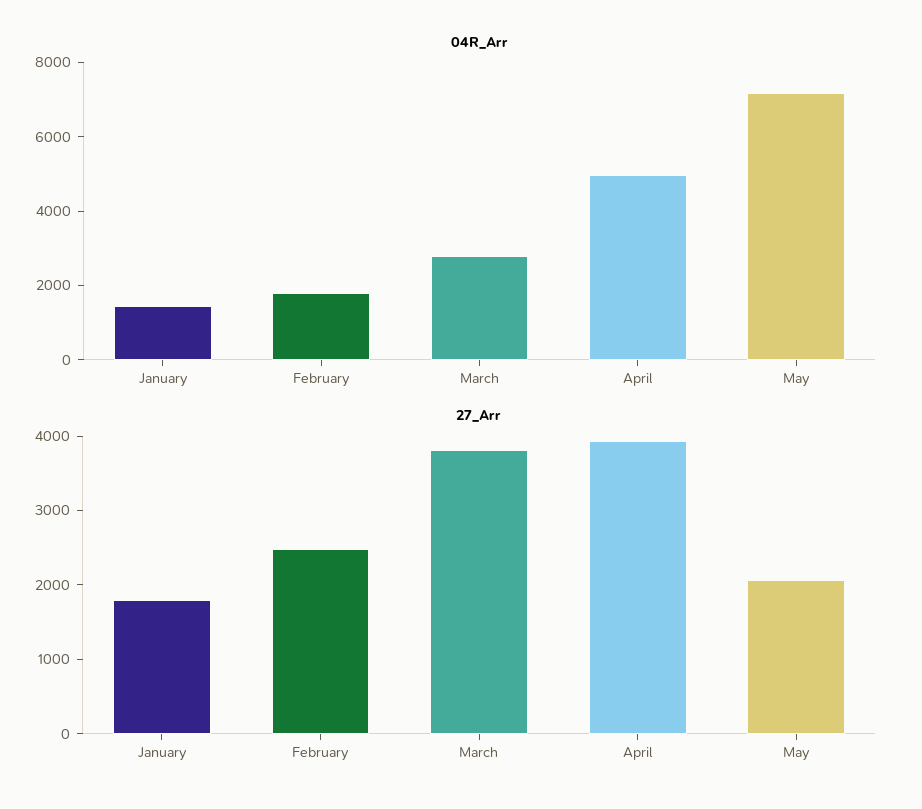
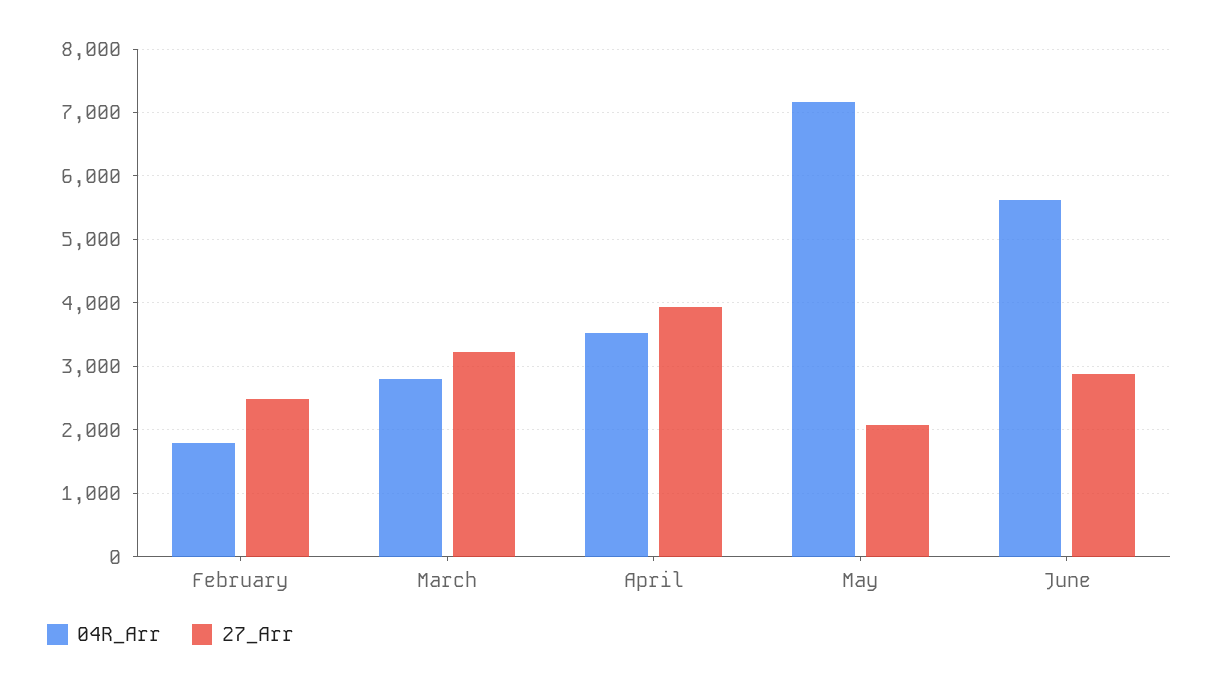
04R_Arr, January: 1500 -> none
04R_Arr, April: 5000 -> 3500
27_Arr, January: 1800 -> none
27_Arr, March: 3800 -> 3200
04R_Arr, June: none -> 5600
27_Arr, June: none -> 2900

